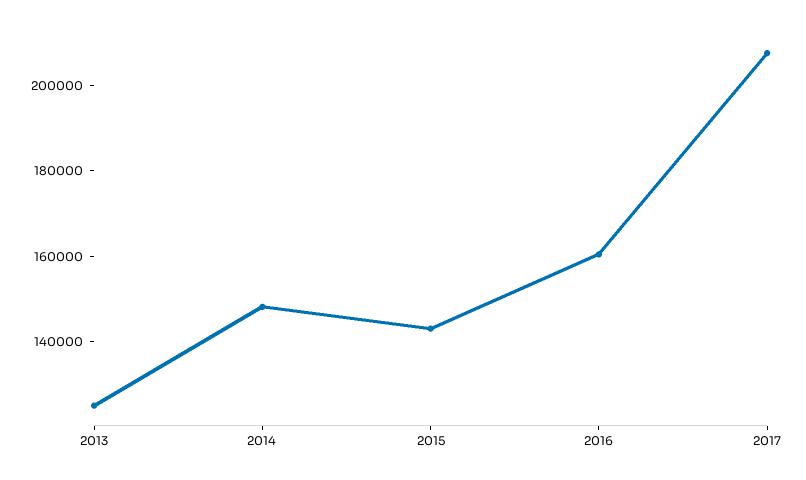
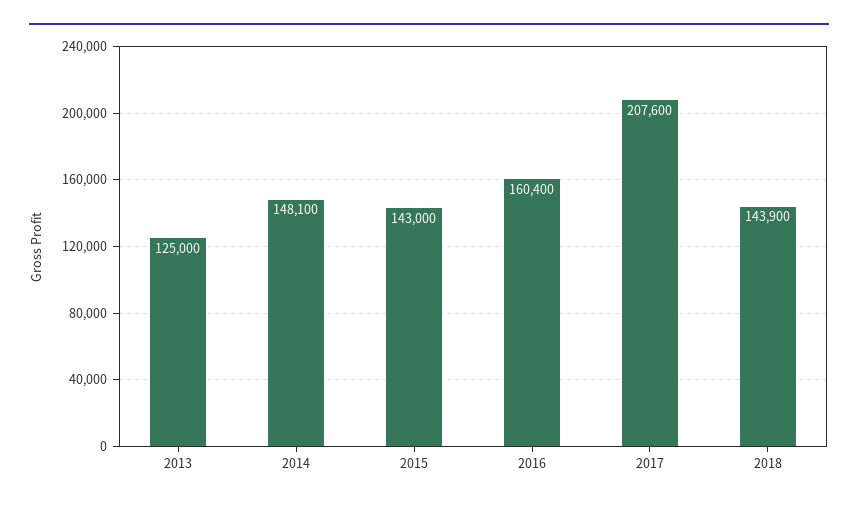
2018: none -> 143900

